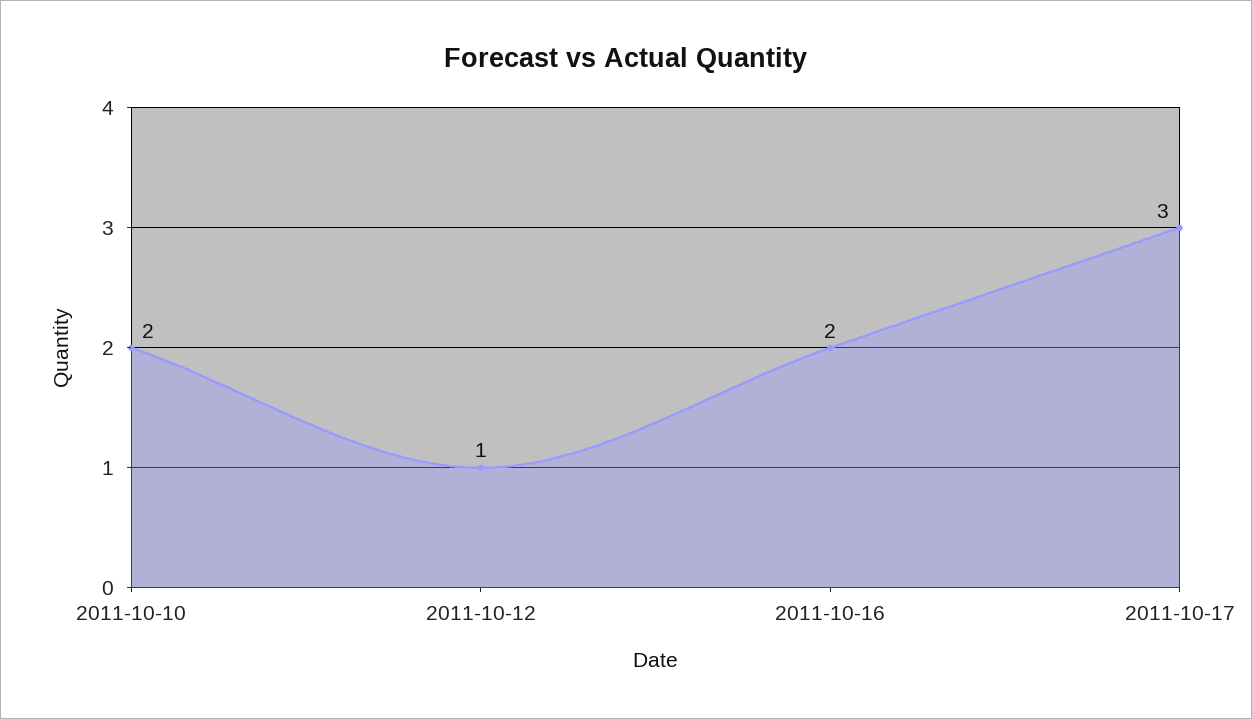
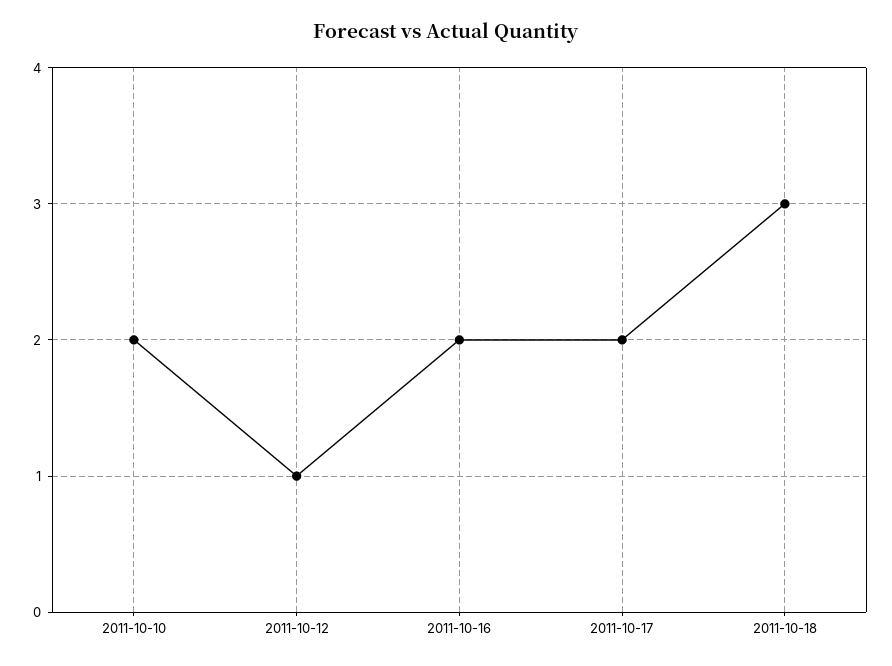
2011-10-17: 3 -> 2
2011-10-18: none -> 3

